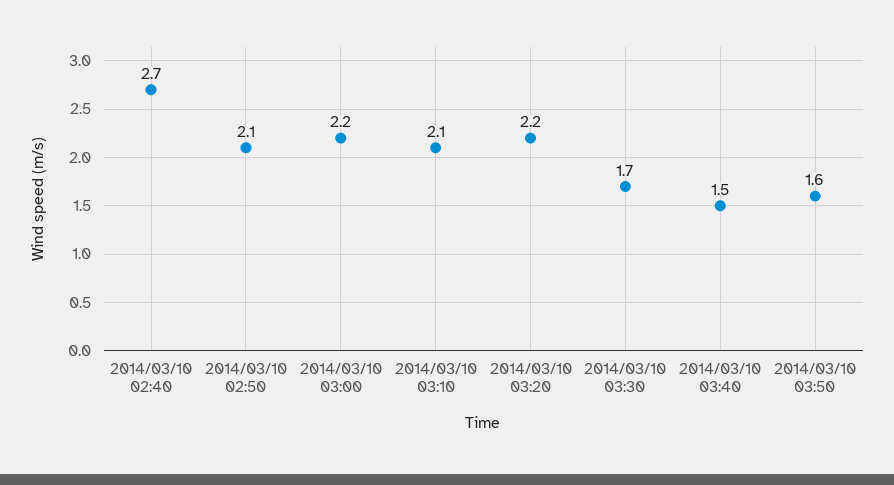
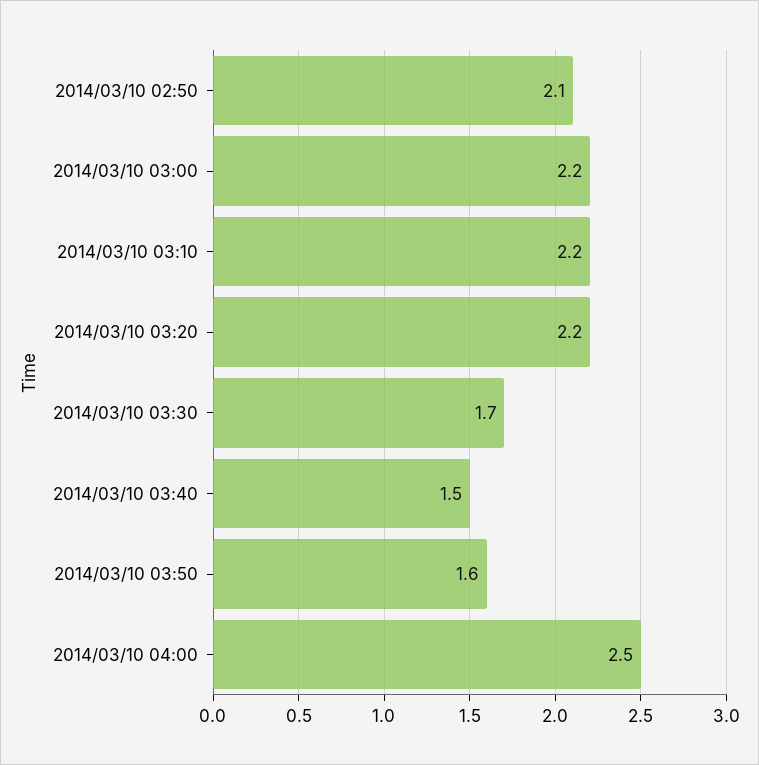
2014/03/10 02:40: 2.7 -> none
2014/03/10 03:10: 2.1 -> 2.2
2014/03/10 04:00: none -> 2.5

